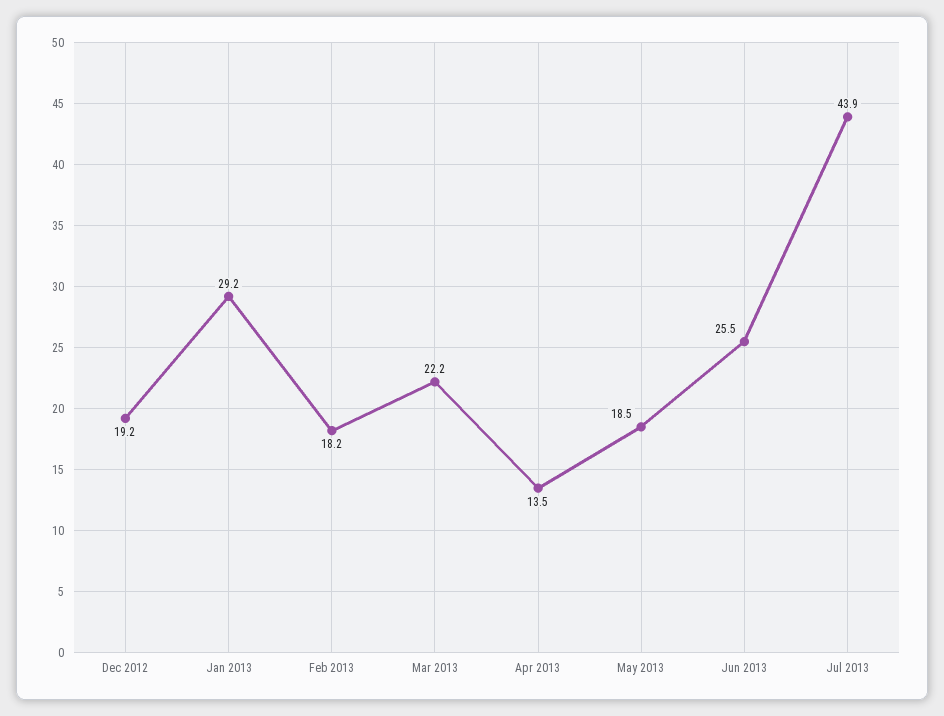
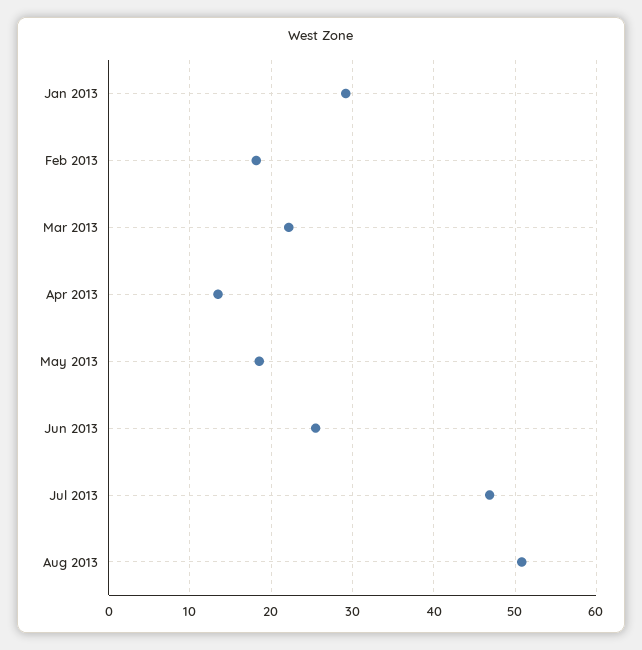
Dec 2012: 19.2 -> none
Jul 2013: 43.9 -> 47
Aug 2013: none -> 51

